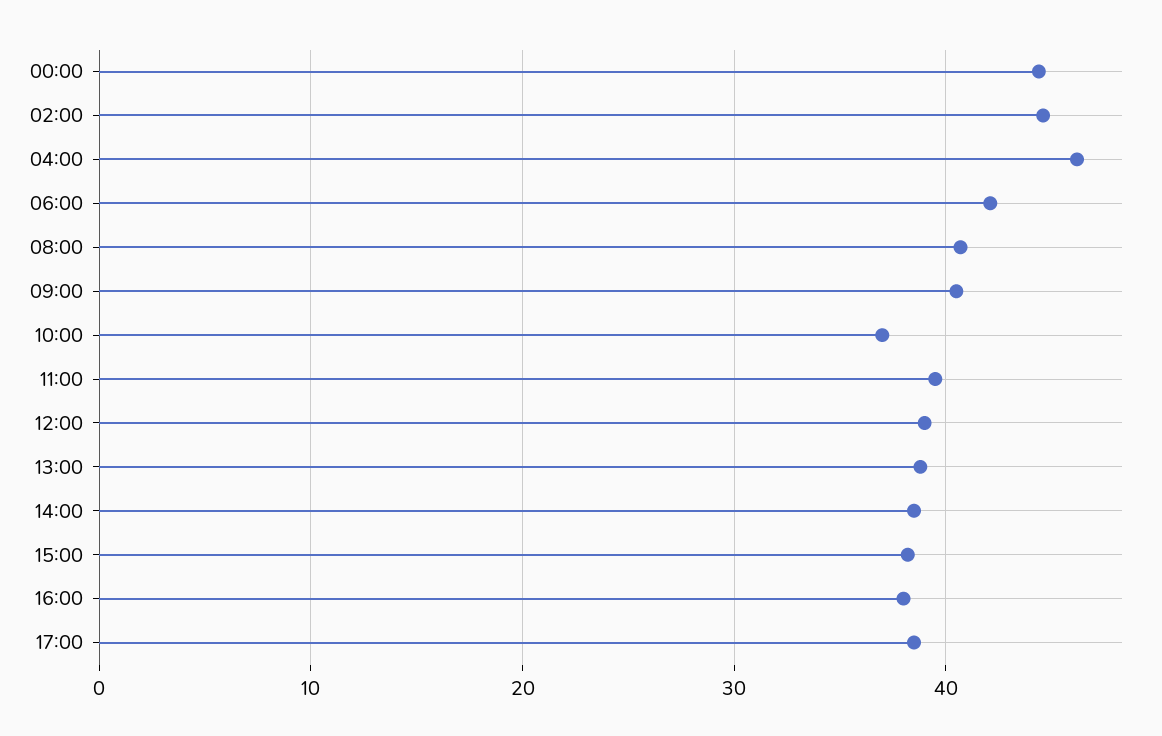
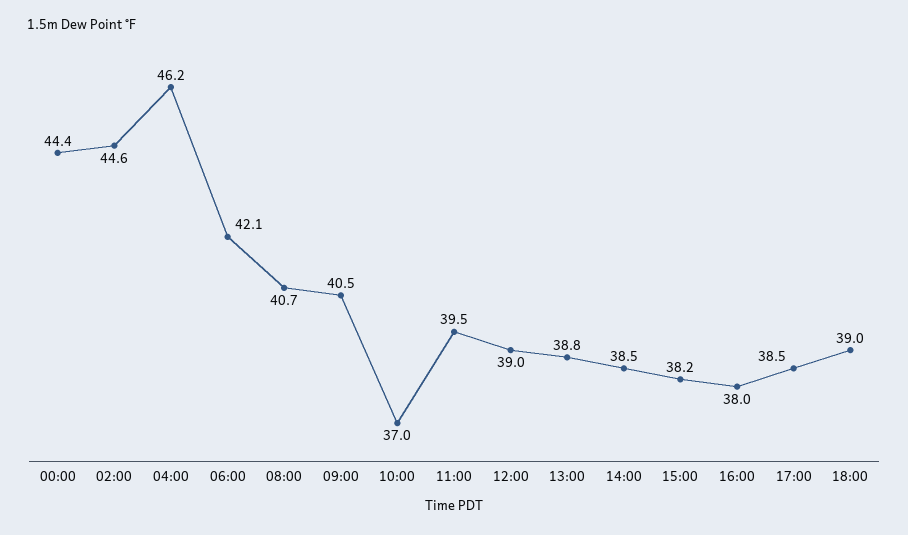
18:00: none -> 39

